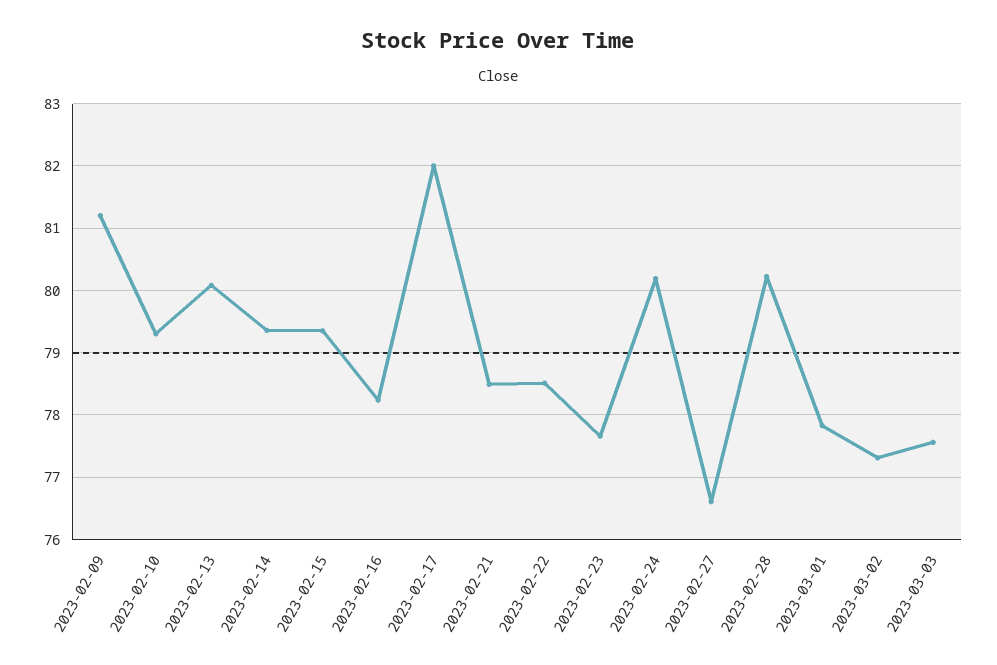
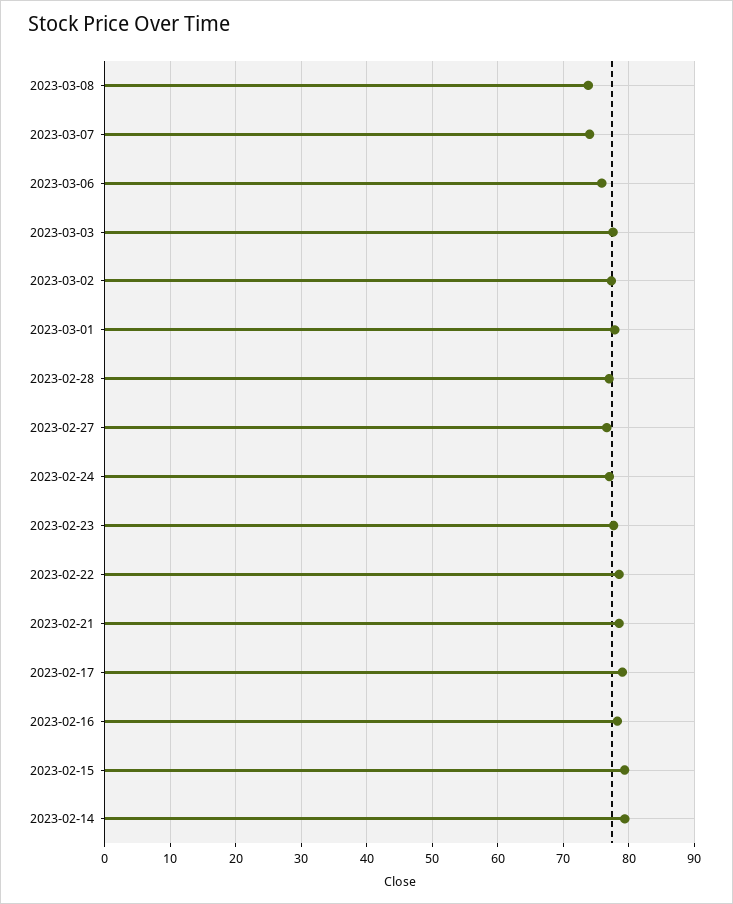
2023-02-09: 81.2 -> none
2023-02-10: 79.3 -> none
2023-02-13: 80.1 -> none
2023-02-17: 82 -> 79
2023-02-24: 80.2 -> 77
2023-02-28: 80.2 -> 77
2023-03-08: none -> 74
2023-03-07: none -> 74
2023-03-06: none -> 76

